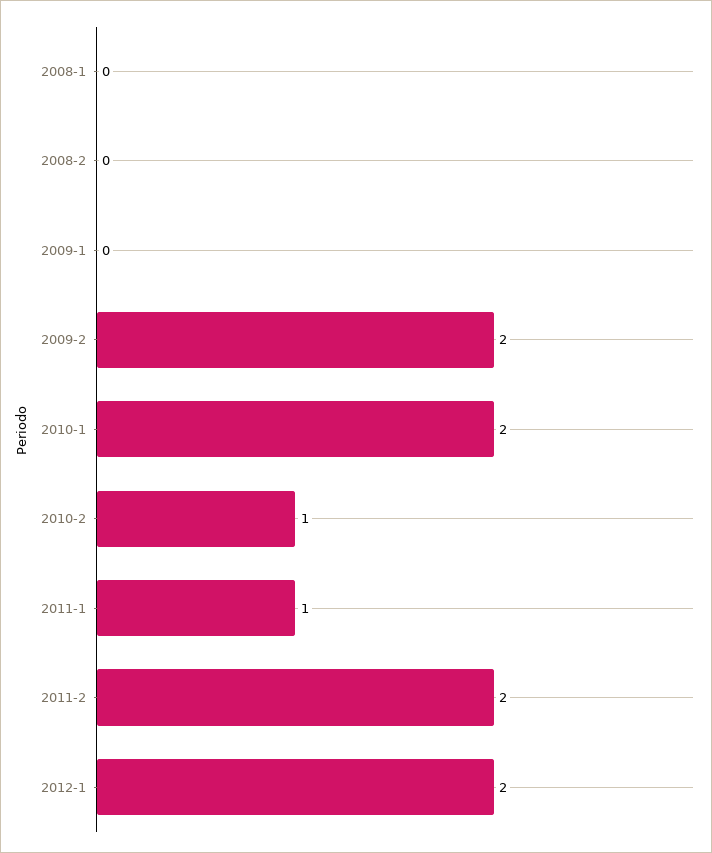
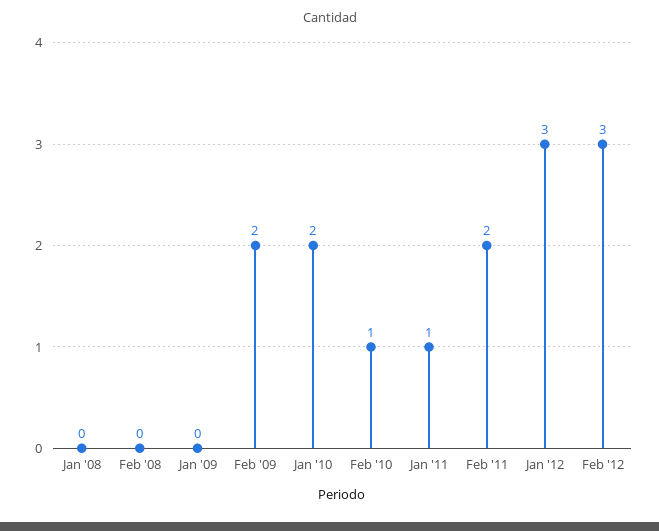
2012-1: 2 -> 3
Feb '12: none -> 3

